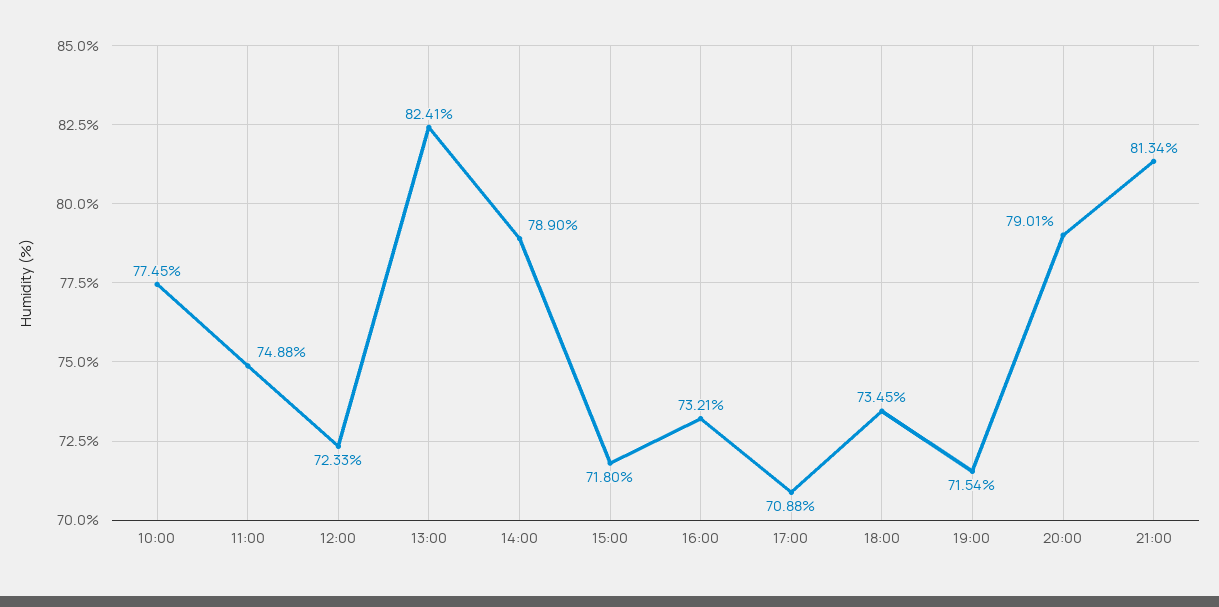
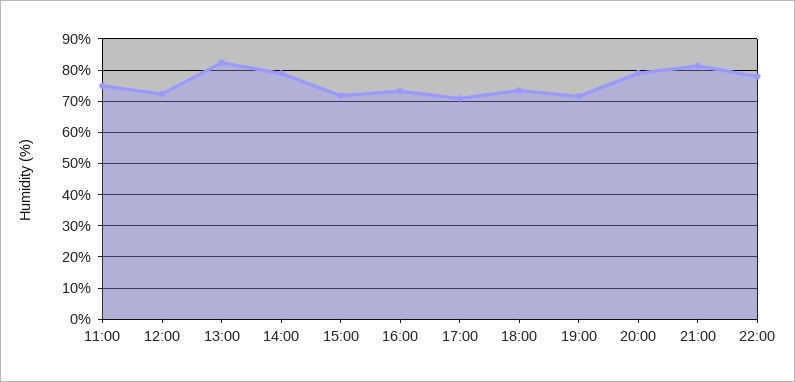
10:00: 77.45 -> none
22:00: none -> 78

